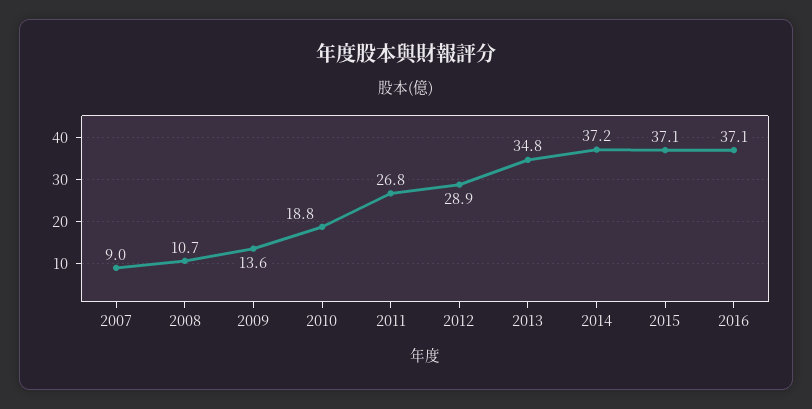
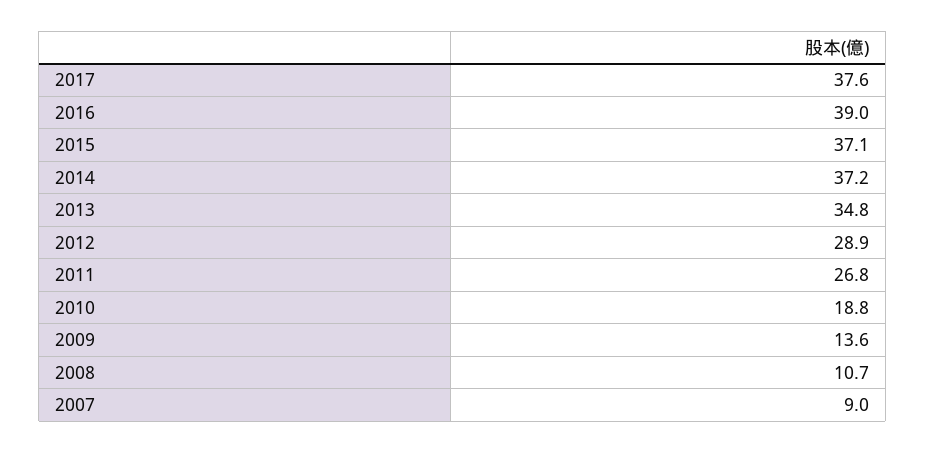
2016: 37.1 -> 39
2017: none -> 37.6

